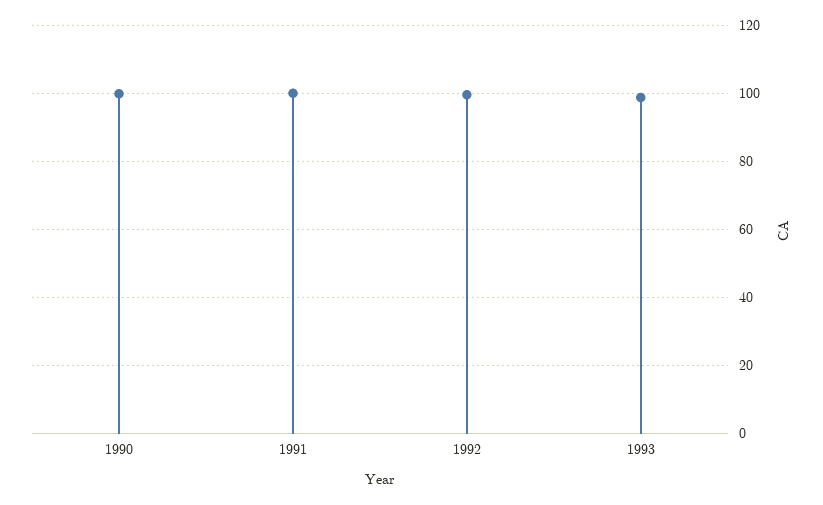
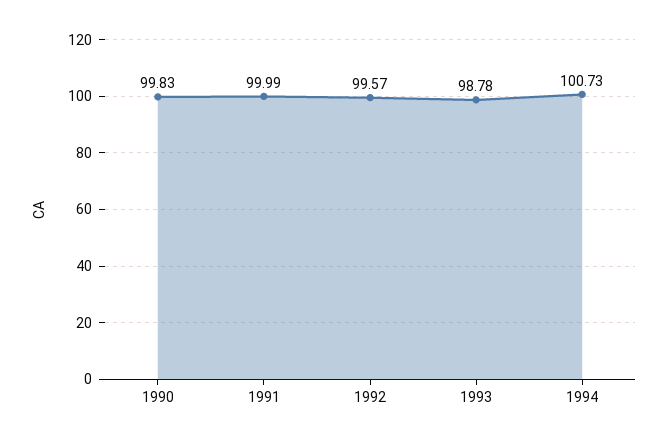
1994: none -> 100.73

